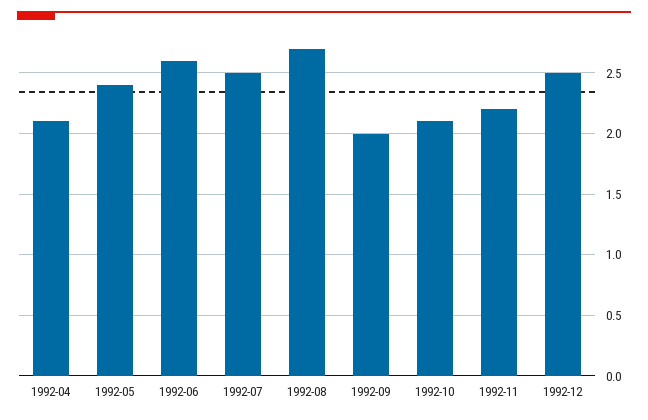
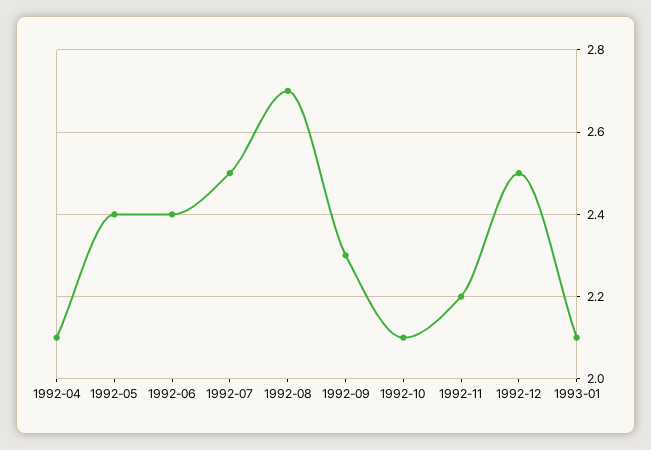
1992-06: 2.6 -> 2.4
1992-09: 2 -> 2.3
1993-01: none -> 2.1

